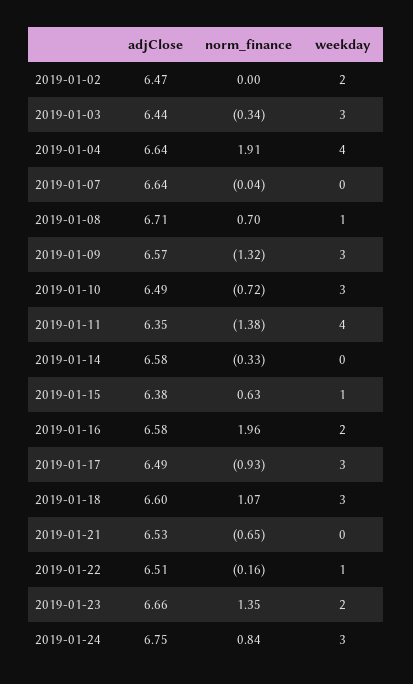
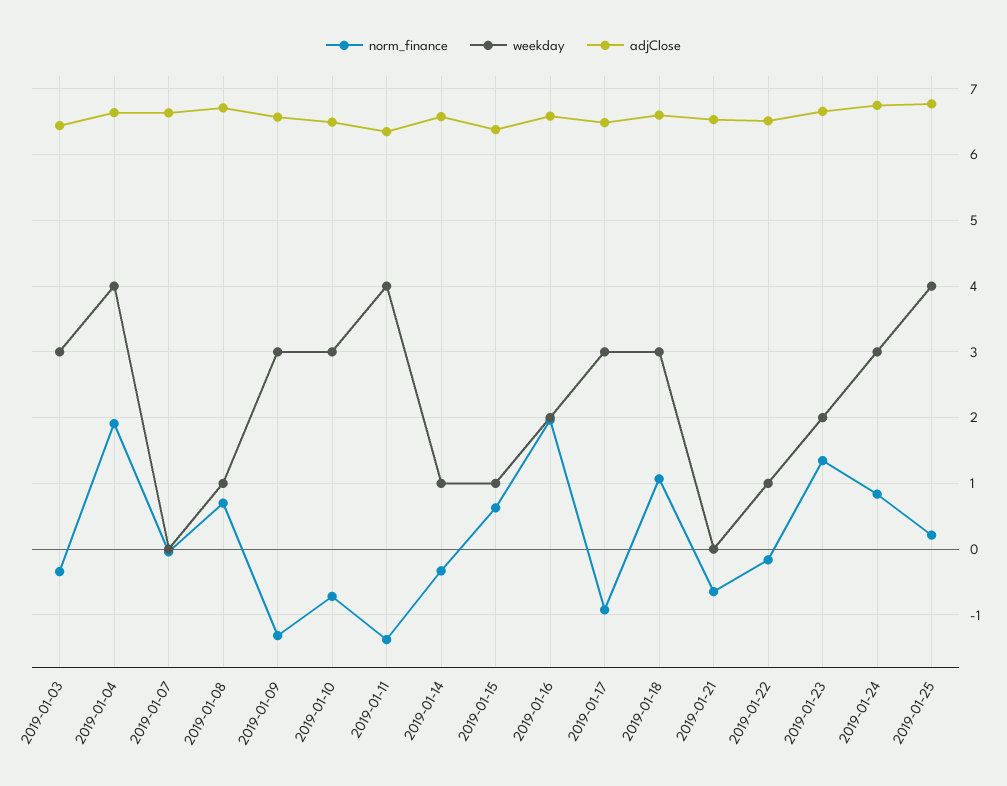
adjClose, 2019-01-02: 6.47 -> none
norm_finance, 2019-01-02: 0 -> none
weekday, 2019-01-02: 2 -> none
weekday, 2019-01-14: 0 -> 1
norm_finance, 2019-01-25: none -> 0.2
weekday, 2019-01-25: none -> 4
adjClose, 2019-01-25: none -> 6.8

